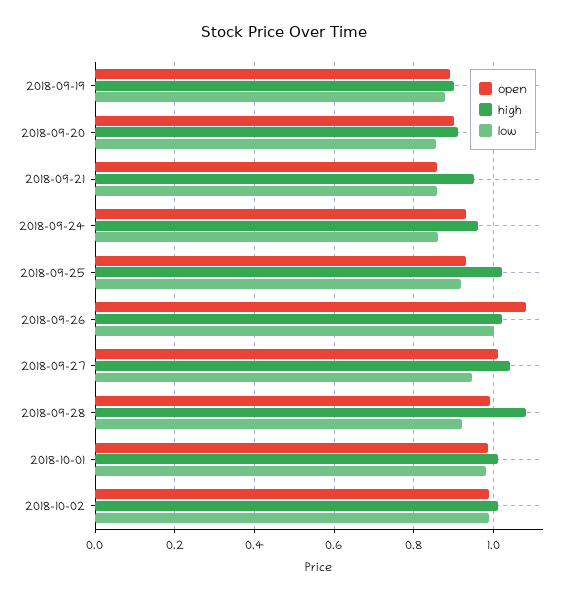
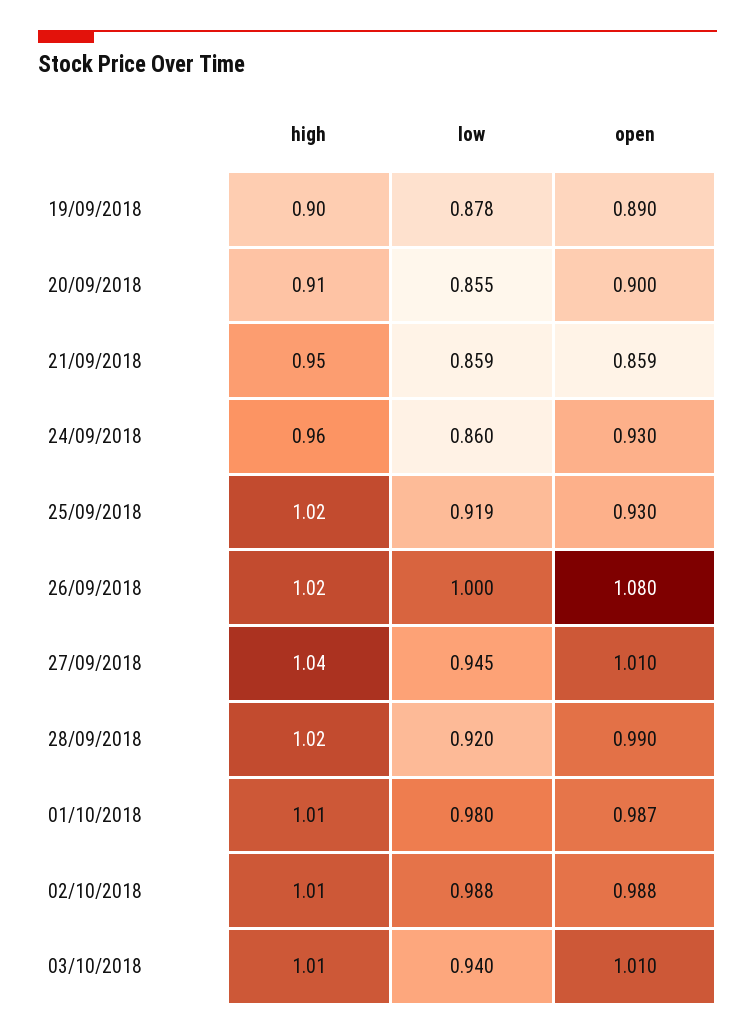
high, 2018-09-28: 1.08 -> 1.02
high, 03/10/2018: none -> 1.01
low, 03/10/2018: none -> 0.94
open, 03/10/2018: none -> 1.01

